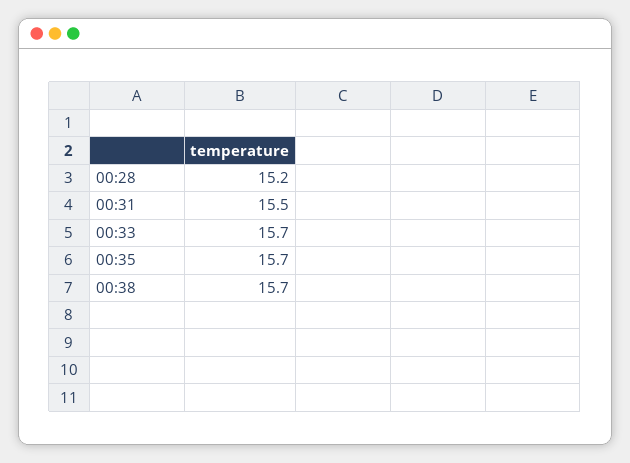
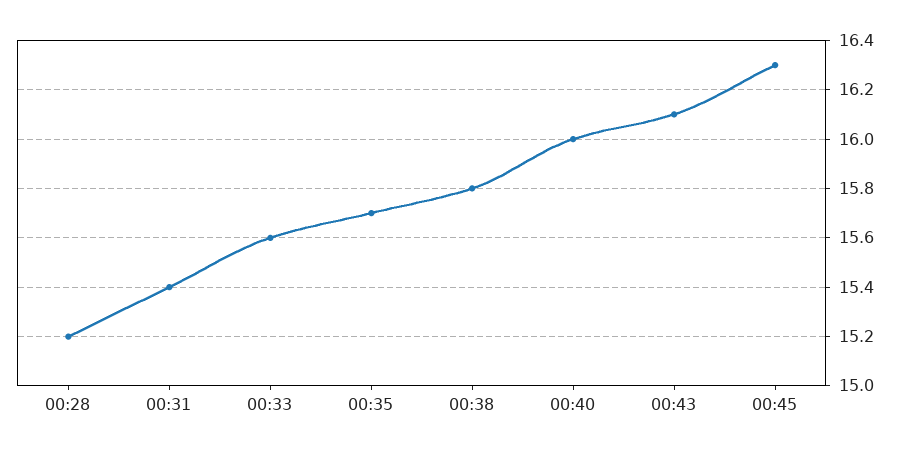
00:31: 15.5 -> 15.4
00:33: 15.7 -> 15.6
00:38: 15.7 -> 15.8
00:40: none -> 16
00:43: none -> 16.1
00:45: none -> 16.3

